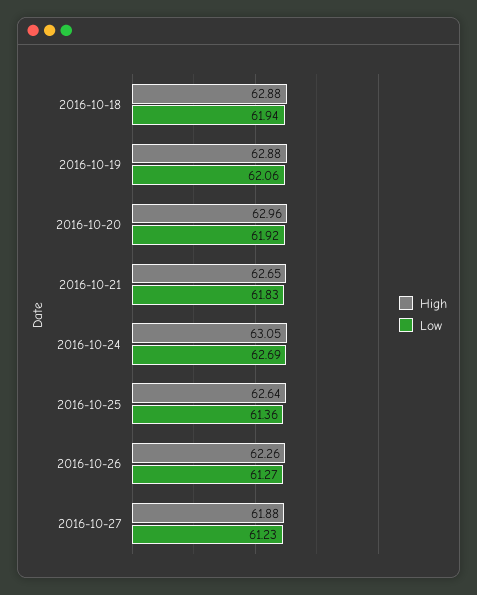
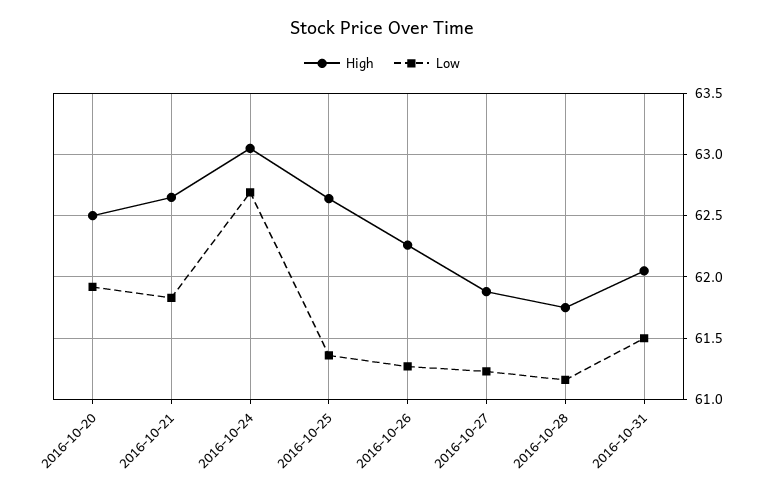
High, 2016-10-18: 62.88 -> none
Low, 2016-10-18: 61.94 -> none
High, 2016-10-19: 62.88 -> none
Low, 2016-10-19: 62.06 -> none
High, 2016-10-20: 62.96 -> 62.5
High, 2016-10-28: none -> 61.75
Low, 2016-10-28: none -> 61.15
High, 2016-10-31: none -> 62.05
Low, 2016-10-31: none -> 61.5

